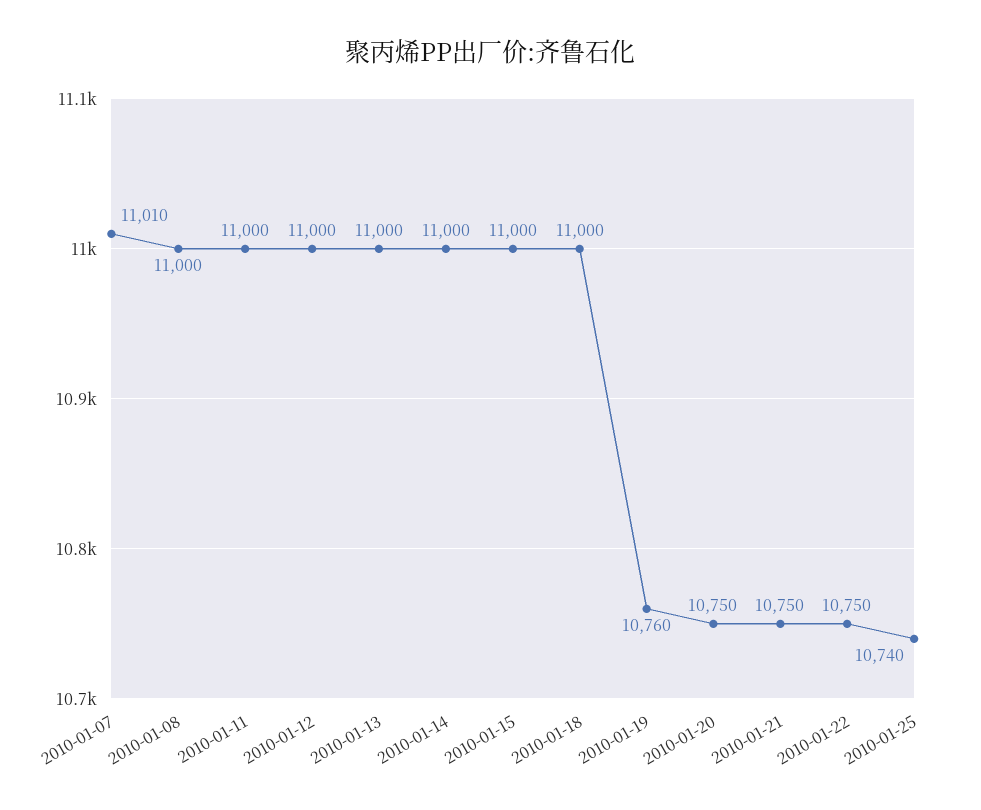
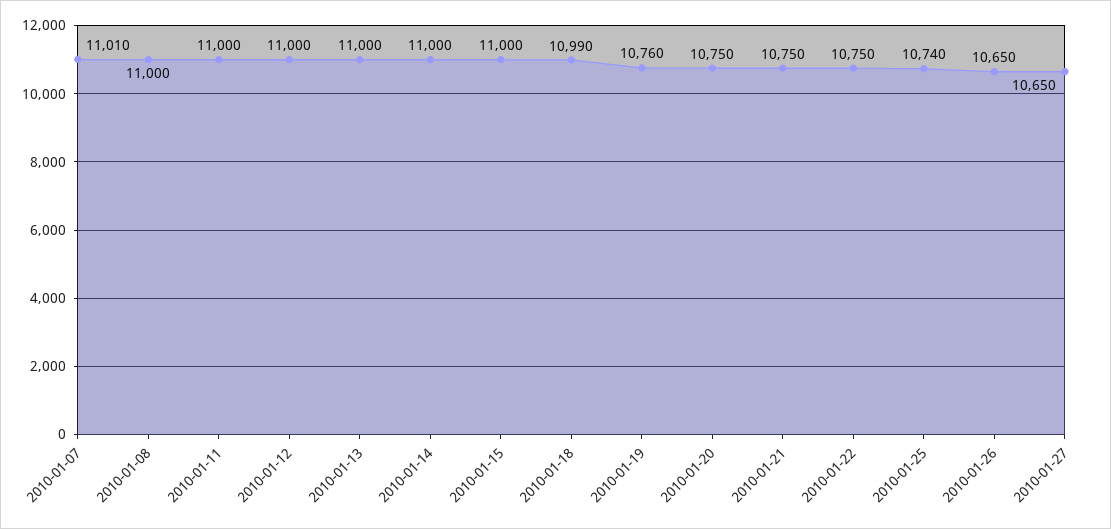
2010-01-18: 11000 -> 10990
2010-01-26: none -> 10650
2010-01-27: none -> 10650

